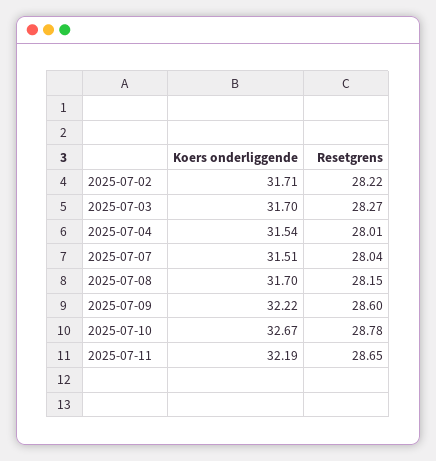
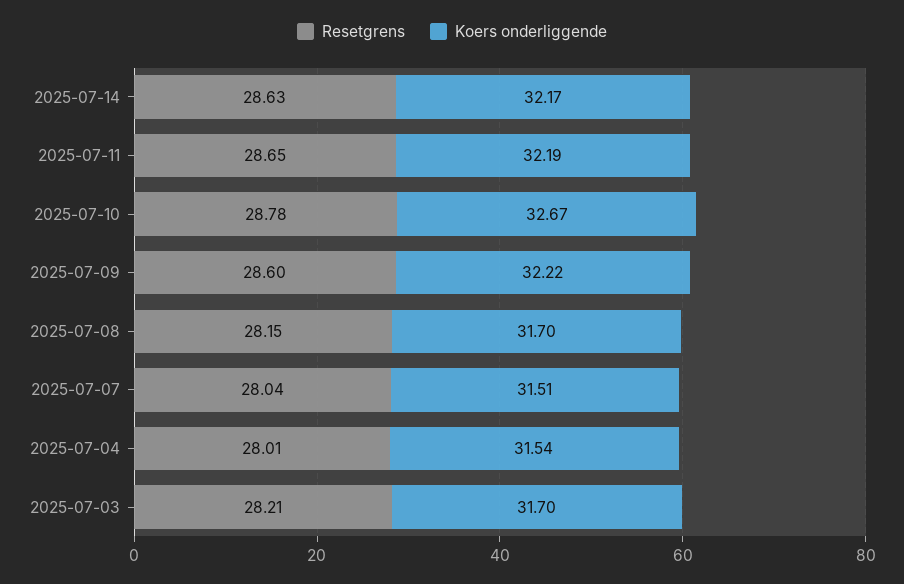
Koers onderliggende, 2025-07-02: 31.71 -> none
Resetgrens, 2025-07-02: 28.22 -> none
Resetgrens, 2025-07-03: 28.27 -> 28.21
Resetgrens, 2025-07-14: none -> 28.63
Koers onderliggende, 2025-07-14: none -> 32.17

